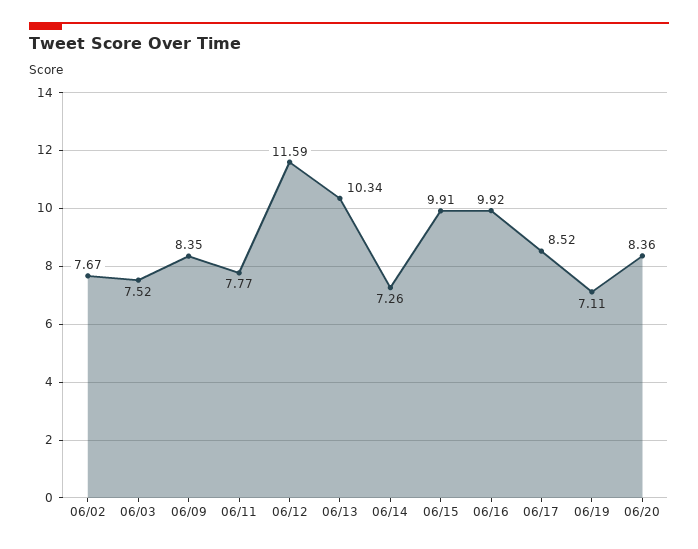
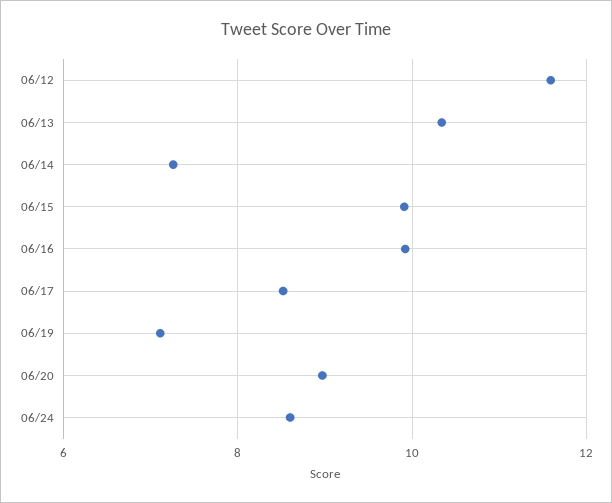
06/02: 7.67 -> none
06/03: 7.52 -> none
06/09: 8.35 -> none
06/11: 7.77 -> none
06/20: 8.36 -> 9
06/24: none -> 8.6

